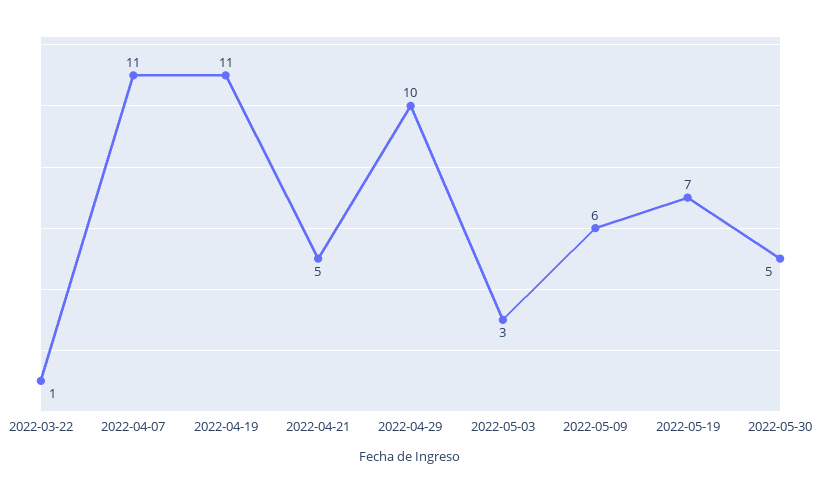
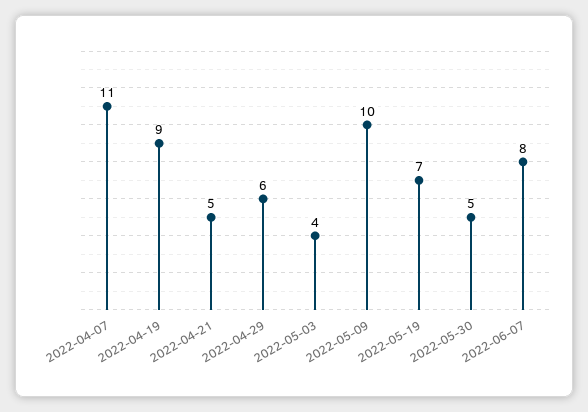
2022-03-22: 1 -> none
2022-04-19: 11 -> 9
2022-04-29: 10 -> 6
2022-05-03: 3 -> 4
2022-05-09: 6 -> 10
2022-06-07: none -> 8

